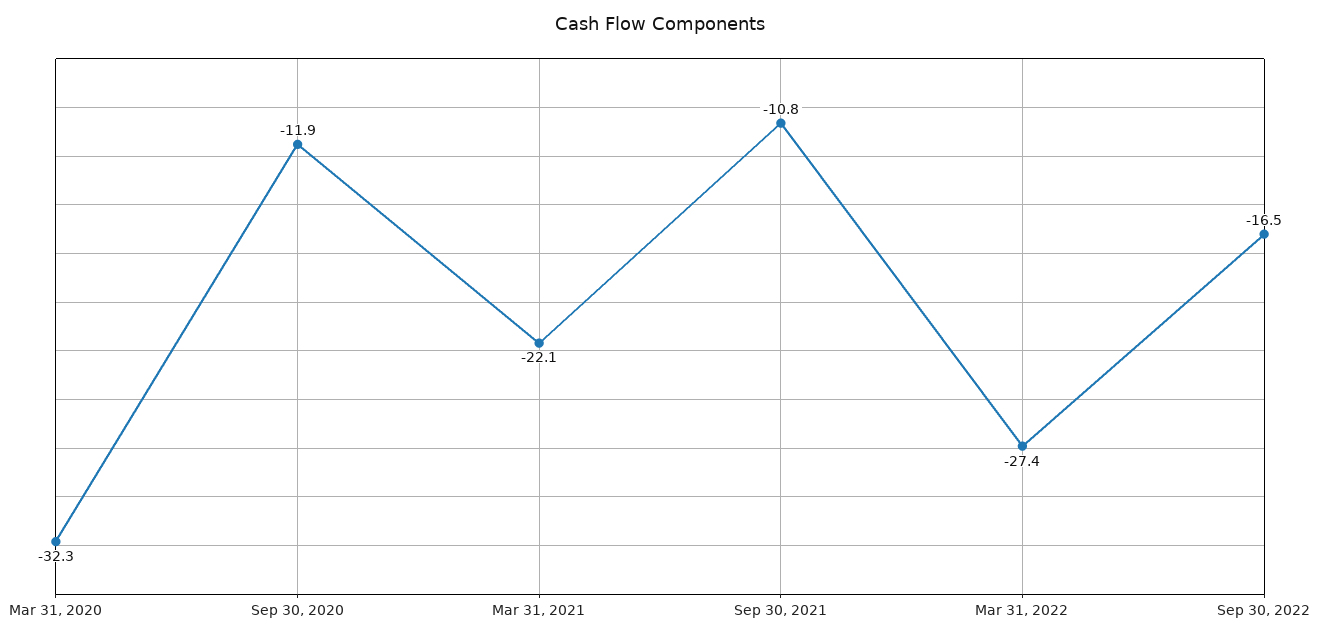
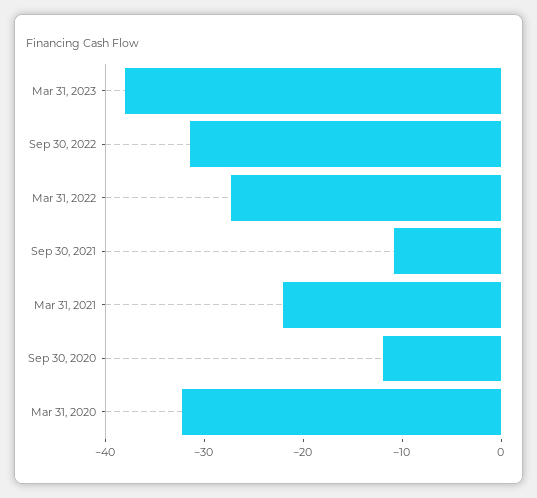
Sep 30, 2022: -16.5 -> -32
Mar 31, 2023: none -> -38

